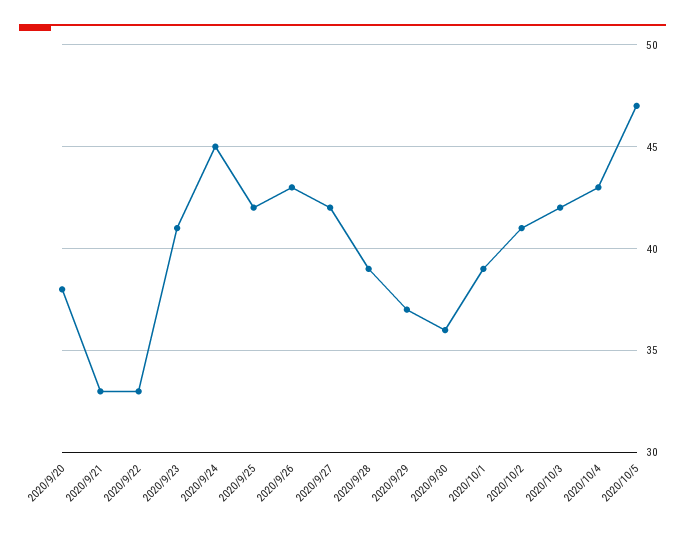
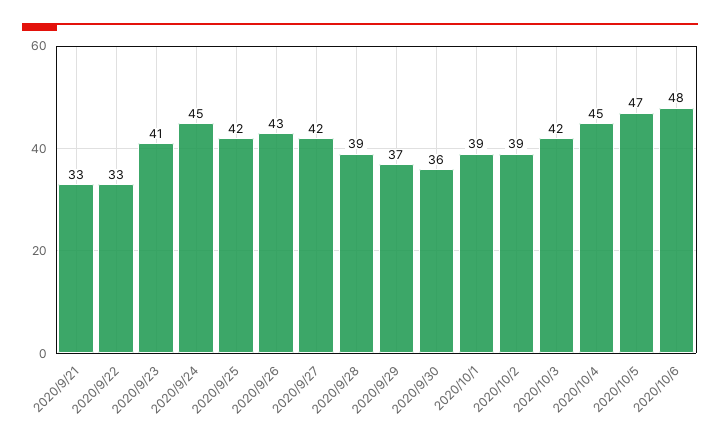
2020/9/20: 38 -> none
2020/10/2: 41 -> 39
2020/10/4: 43 -> 45
2020/10/6: none -> 48

